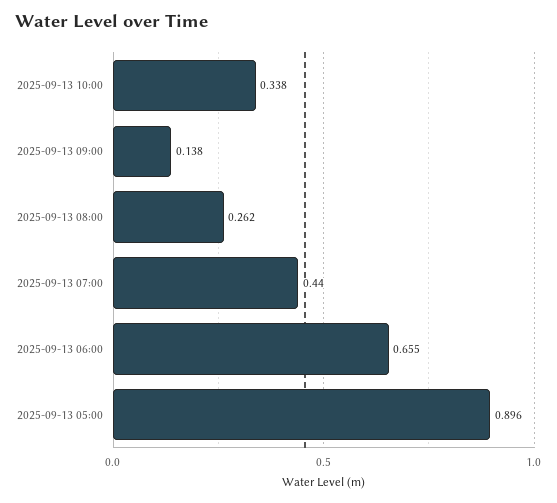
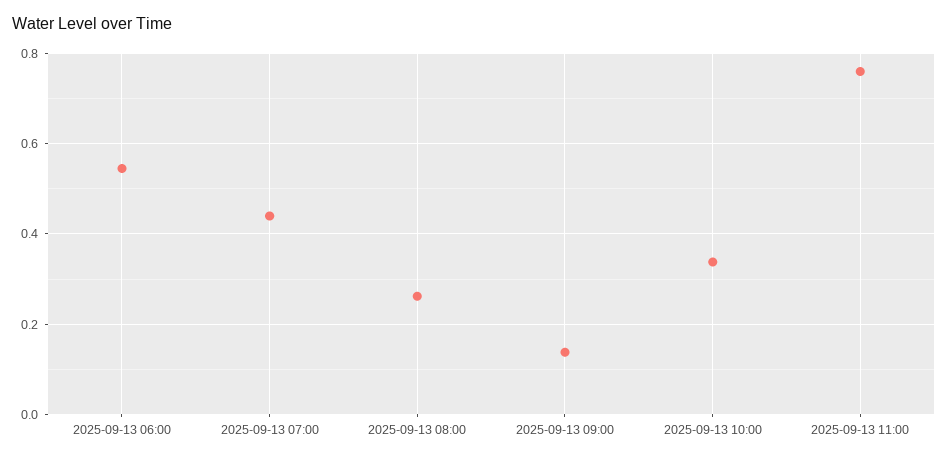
2025-09-13 06:00: 0.655 -> 0.54
2025-09-13 05:00: 0.896 -> none
2025-09-13 11:00: none -> 0.76

